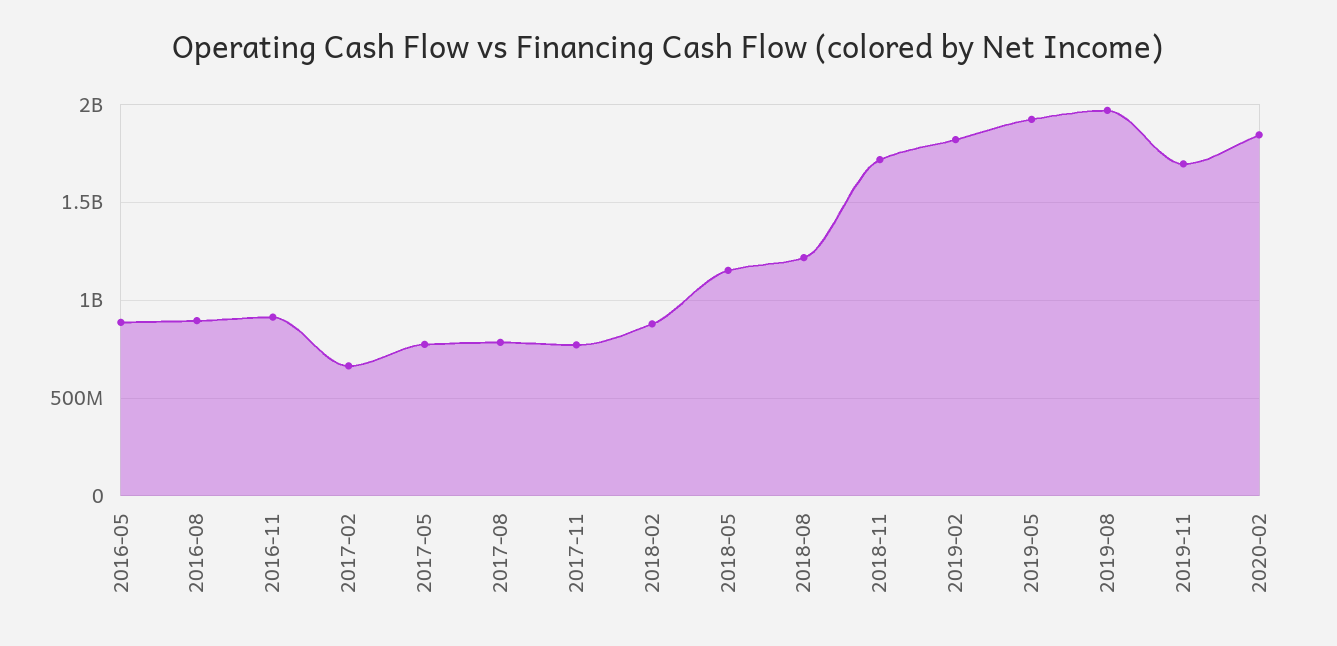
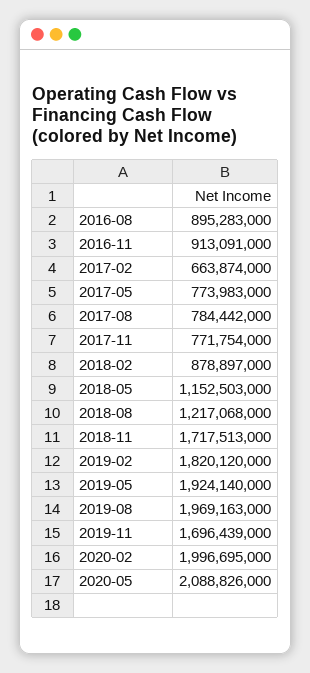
2016-05: 900000000 -> none
2020-02: 1850000000 -> 1996695000
2020-05: none -> 2088826000

